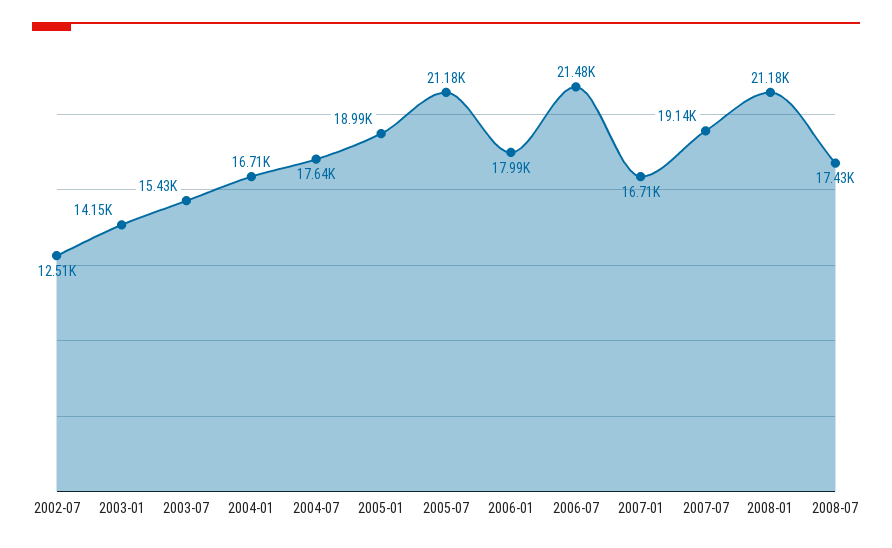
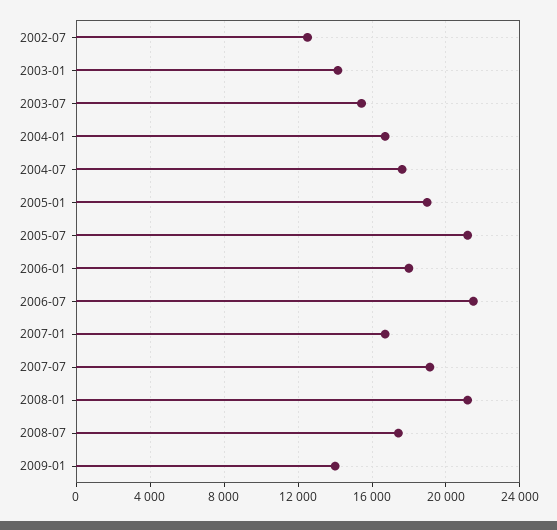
2009-01: none -> 14000

